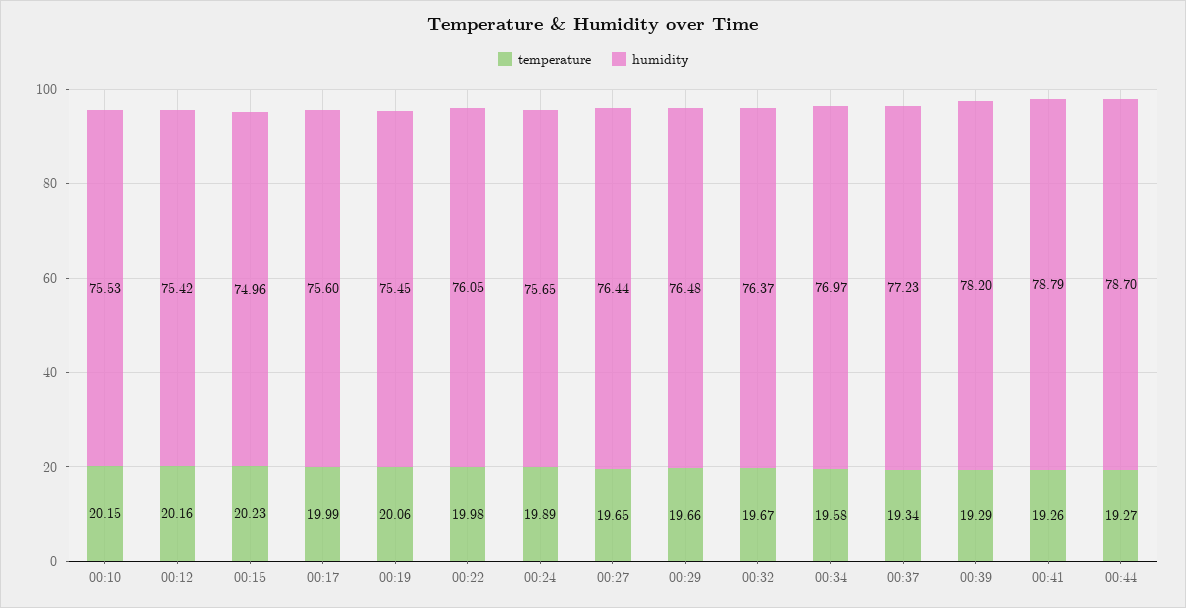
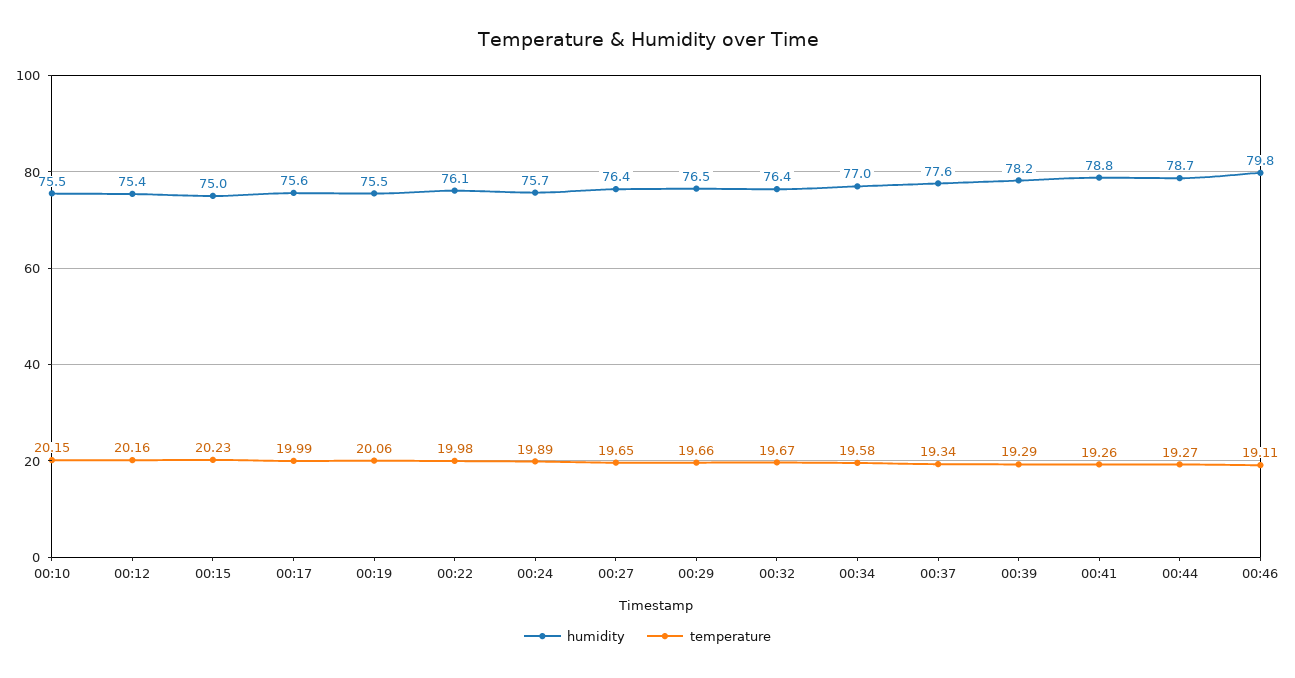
humidity, 00:37: 77.23 -> 77.6
humidity, 00:46: none -> 79.8
temperature, 00:46: none -> 19.11

